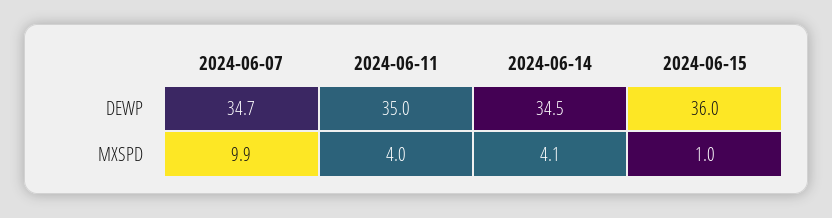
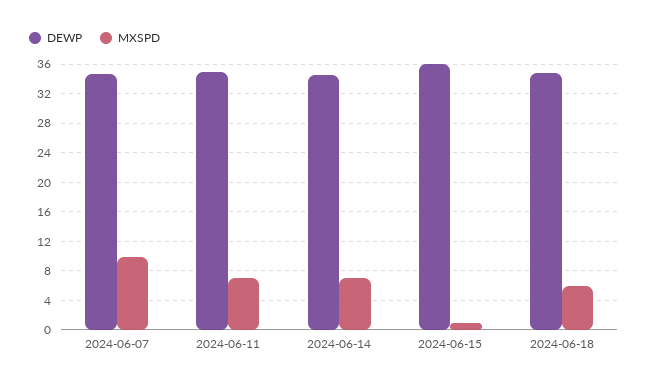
MXSPD, 2024-06-11: 4 -> 7
MXSPD, 2024-06-14: 4.1 -> 7
DEWP, 2024-06-18: none -> 35
MXSPD, 2024-06-18: none -> 6

